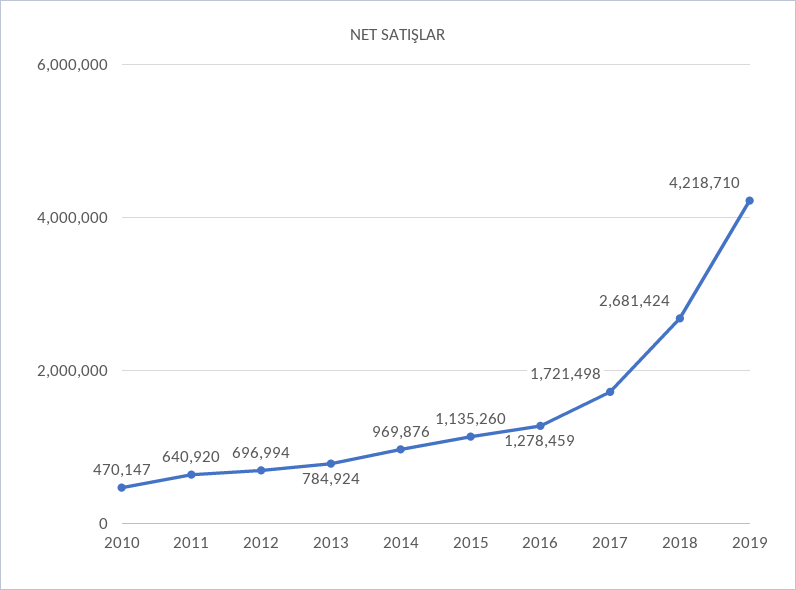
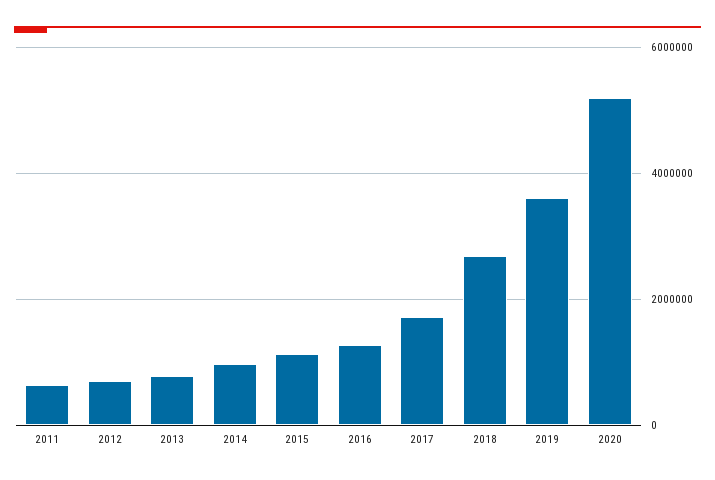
2010: 470147 -> none
2019: 4218710 -> 3600000
2020: none -> 5200000

